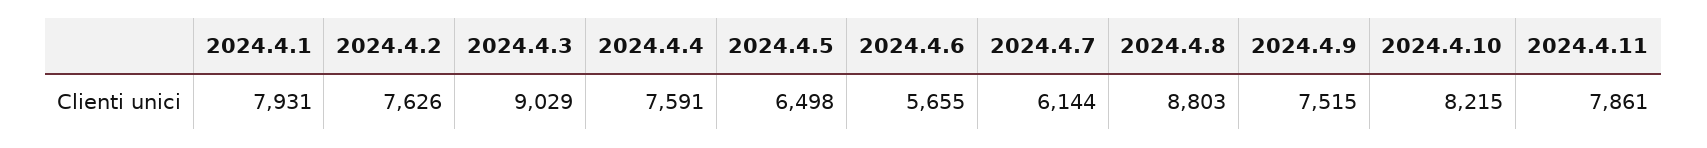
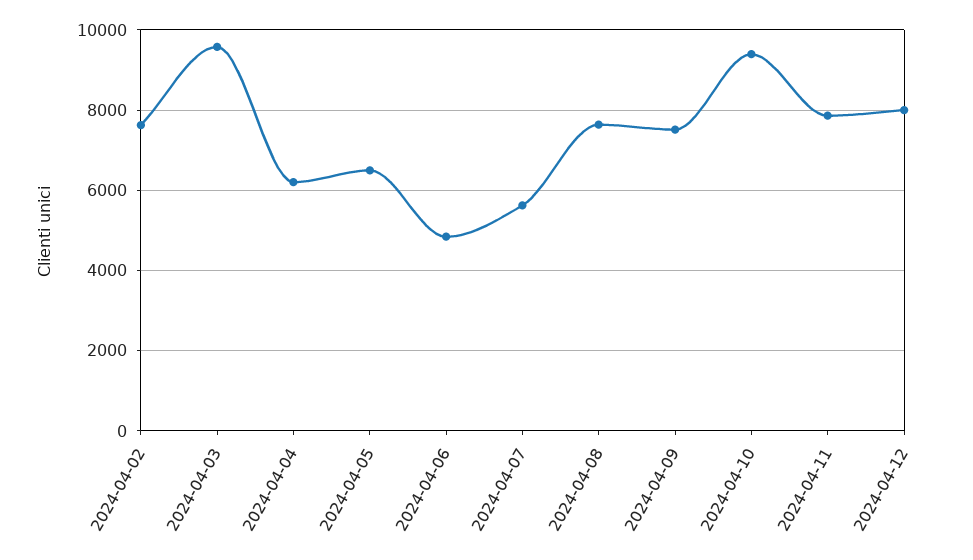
2024.4.1: 7931 -> none
2024.4.3: 9029 -> 9600
2024.4.4: 7591 -> 6200
2024.4.6: 5655 -> 4800
2024.4.7: 6144 -> 5600
2024.4.8: 8803 -> 7600
2024.4.10: 8215 -> 9400
2024-04-12: none -> 8000

